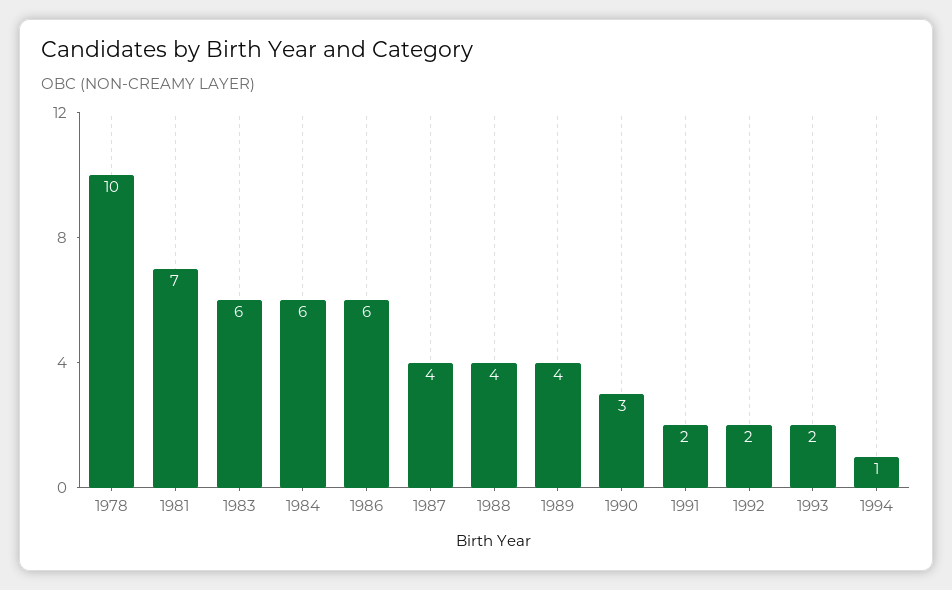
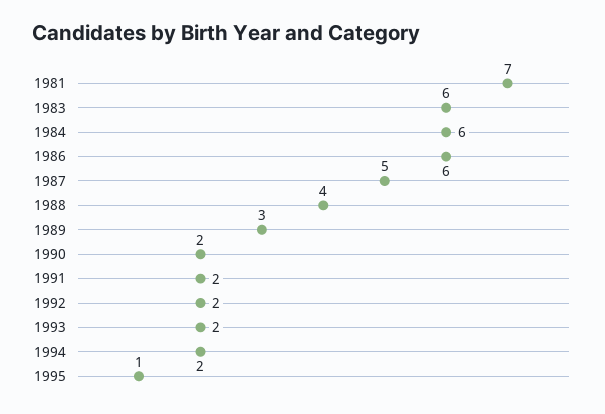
1978: 10 -> none
1987: 4 -> 5
1989: 4 -> 3
1990: 3 -> 2
1994: 1 -> 2
1995: none -> 1

